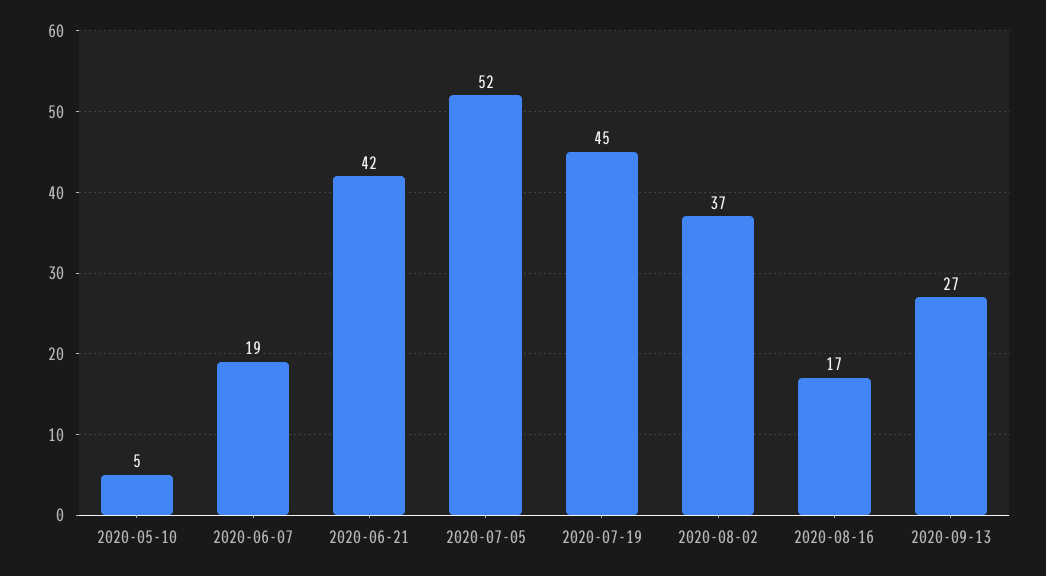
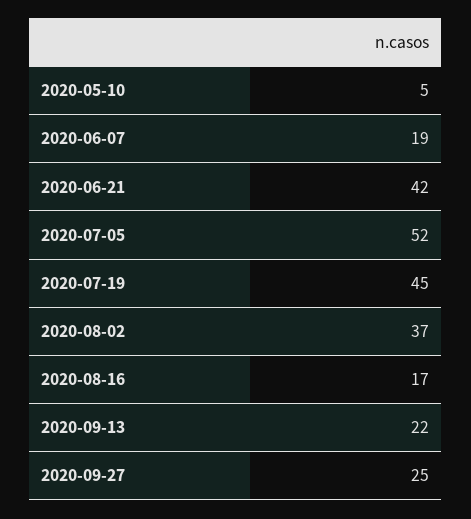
2020-09-13: 27 -> 22
2020-09-27: none -> 25

